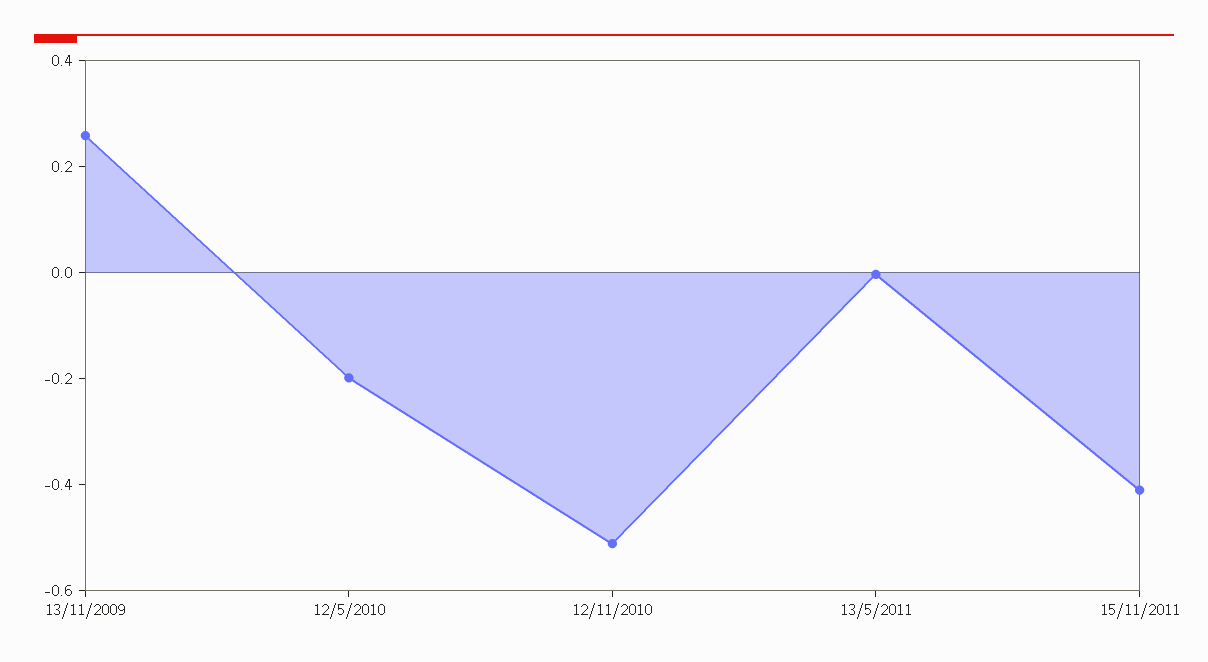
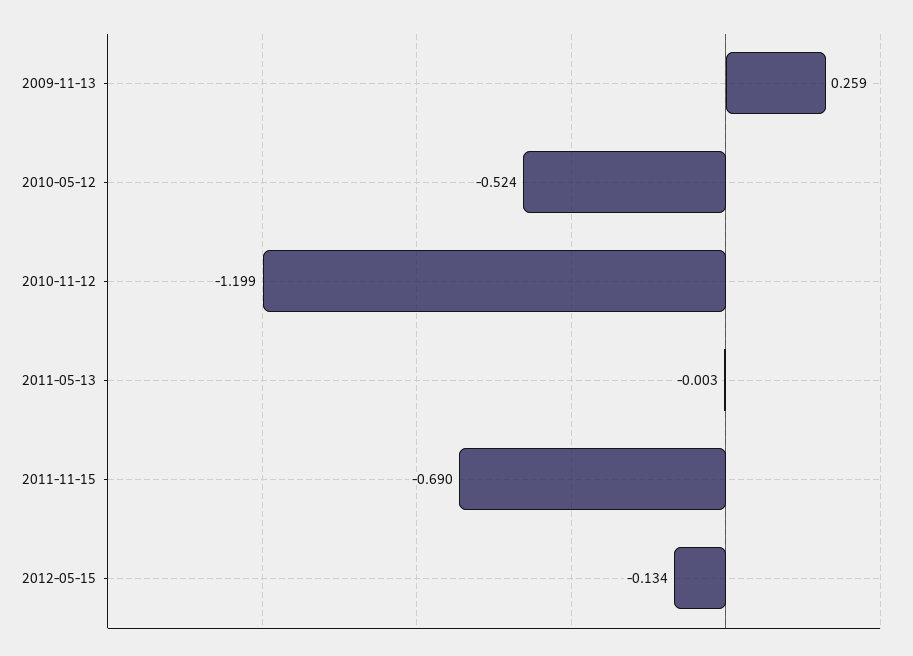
12/5/2010: -0.2 -> -0.524
12/11/2010: -0.5 -> -1.199
15/11/2011: -0.4 -> -0.69
2012-05-15: none -> -0.134

